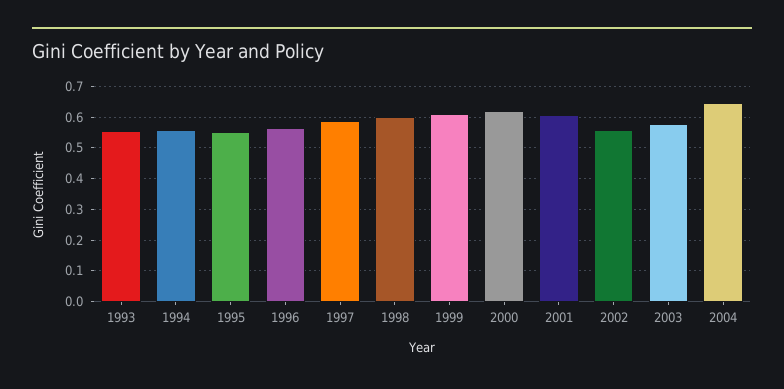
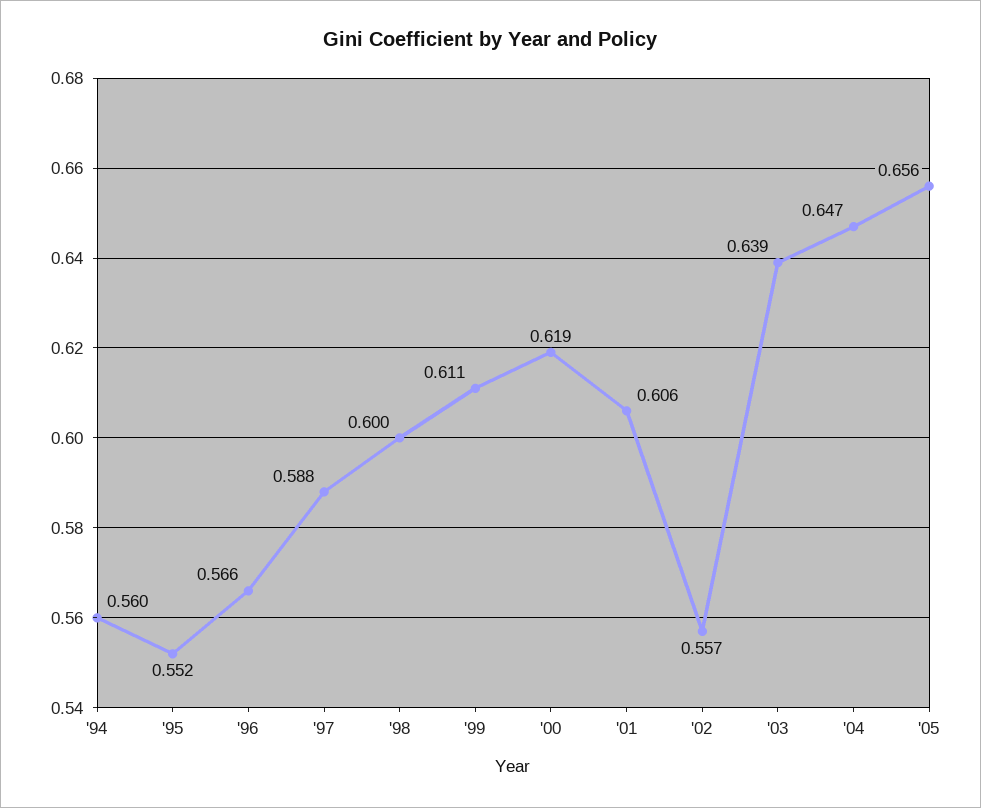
1993: 0.56 -> none
2003: 0.58 -> 0.639
'05: none -> 0.656

